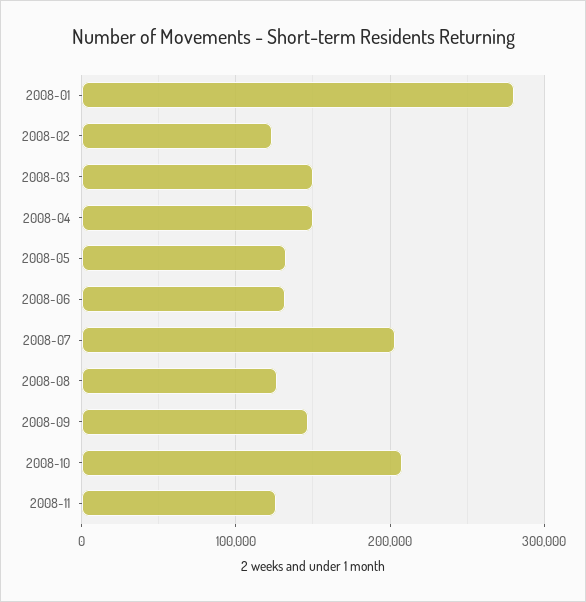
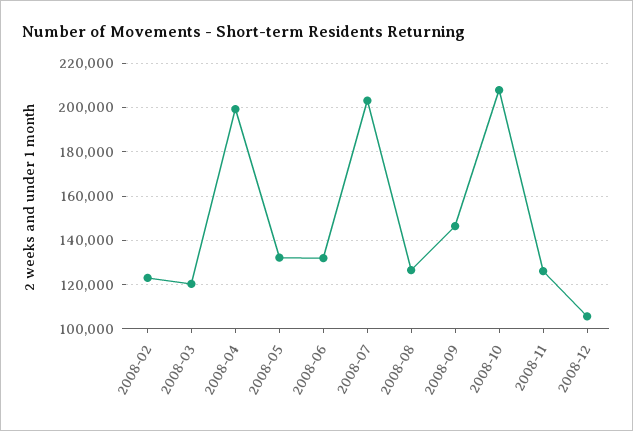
2008-01: 280000 -> none
2008-03: 150000 -> 120000
2008-04: 150000 -> 200000
2008-12: none -> 105000

